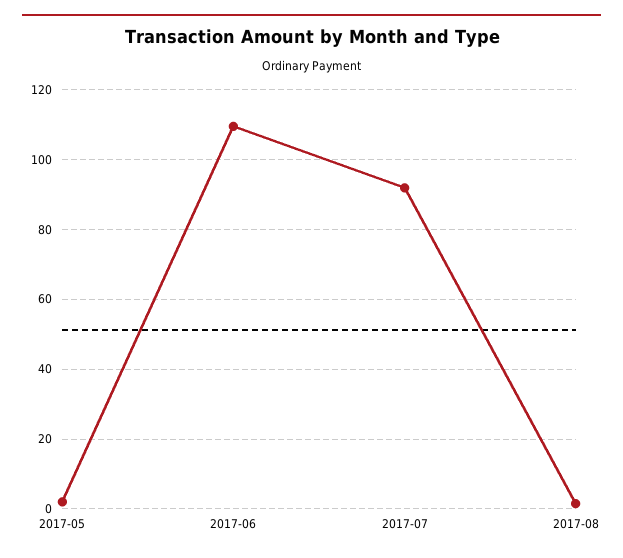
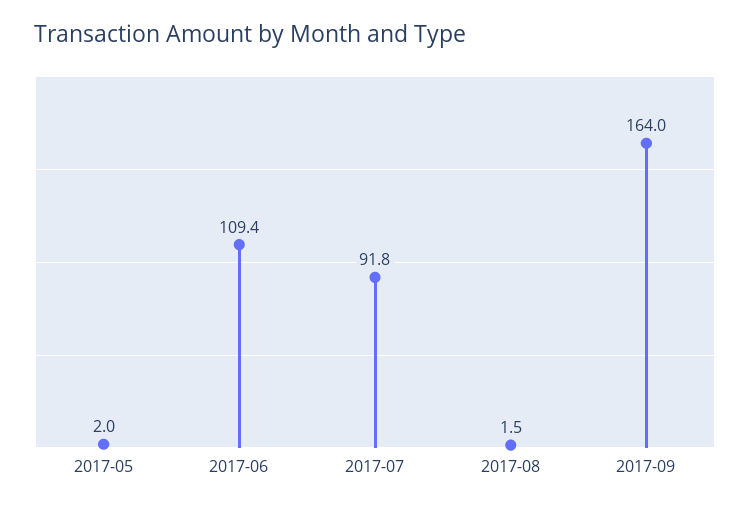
2017-09: none -> 164

